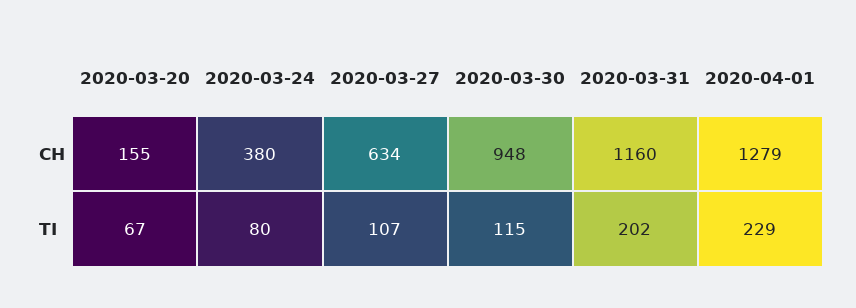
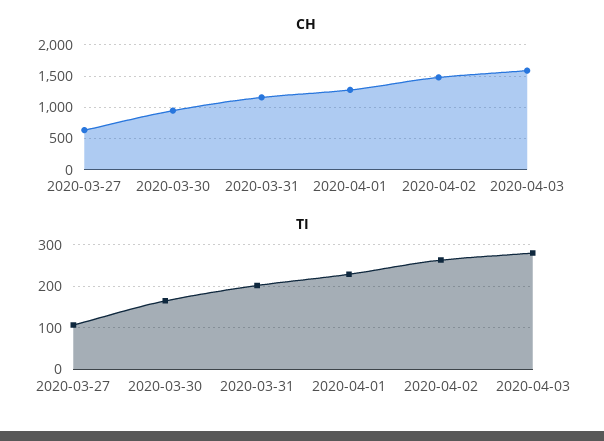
CH, 2020-03-20: 155 -> none
CH, 2020-03-24: 380 -> none
TI, 2020-03-20: 67 -> none
TI, 2020-03-24: 80 -> none
TI, 2020-03-30: 115 -> 160
CH, 2020-04-02: none -> 1500
CH, 2020-04-03: none -> 1600
TI, 2020-04-02: none -> 260
TI, 2020-04-03: none -> 280

